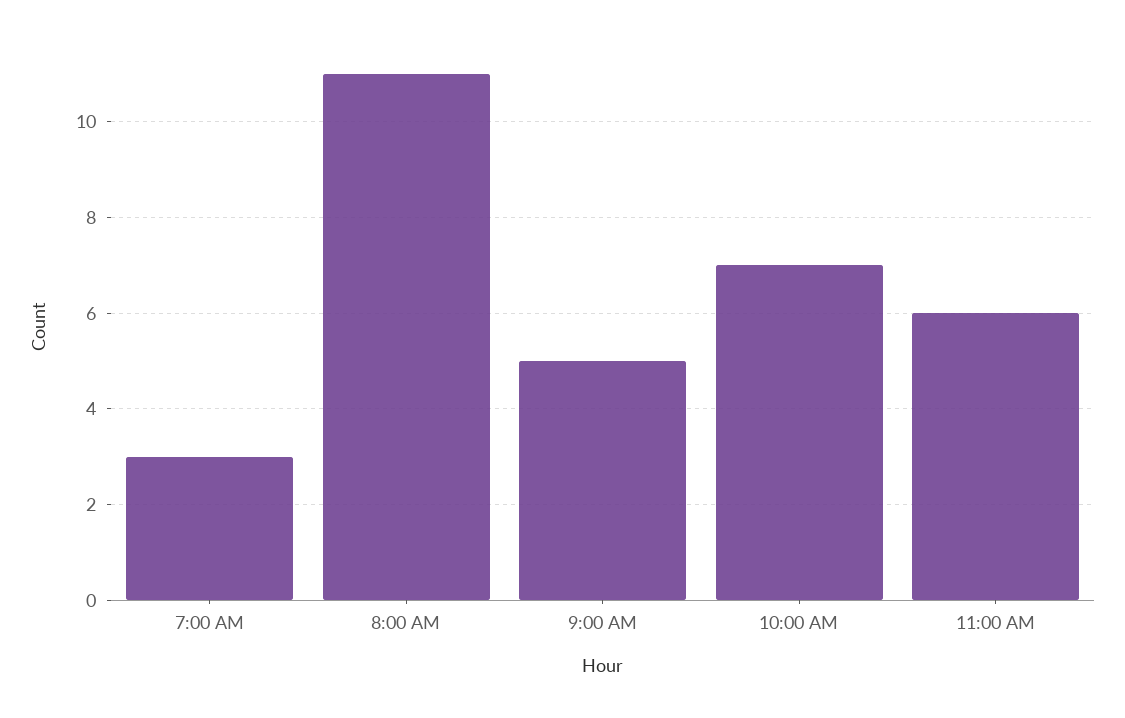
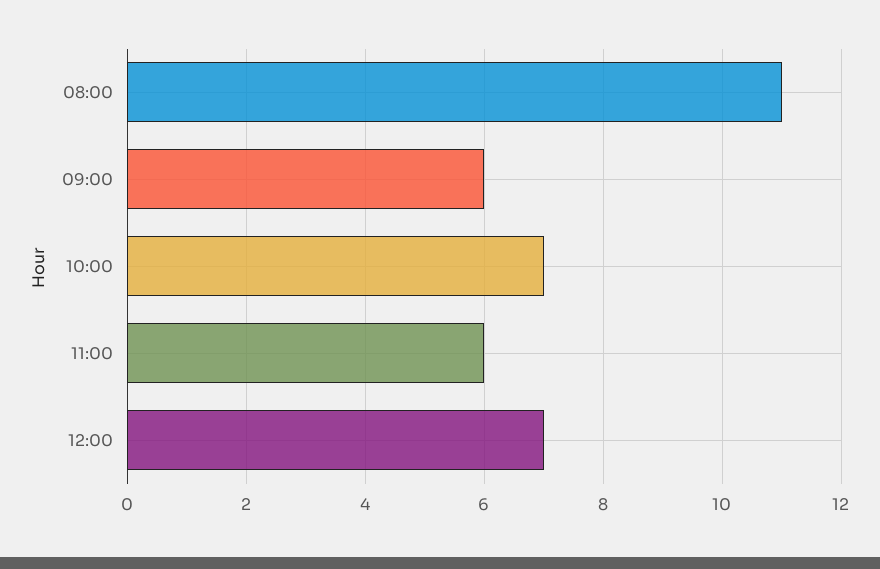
7:00 AM: 3 -> none
9:00 AM: 5 -> 6
12:00: none -> 7

